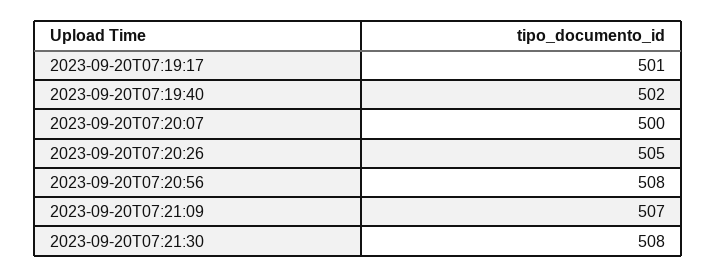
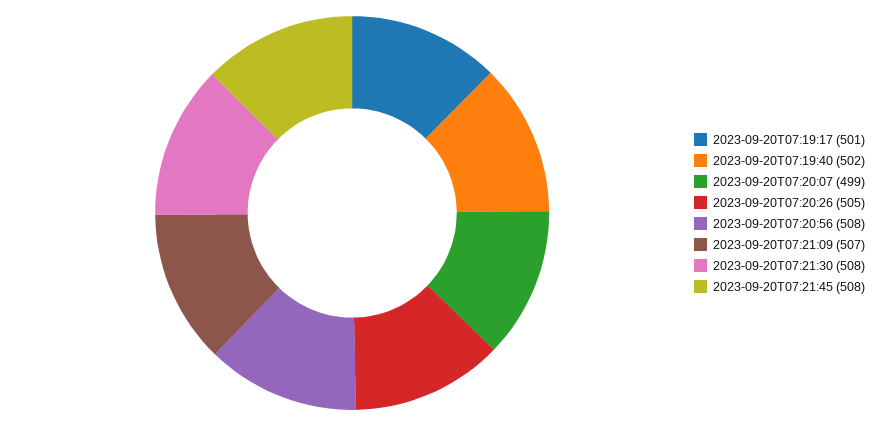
2023-09-20T07:20:07: 500 -> 499
2023-09-20T07:21:45: none -> 508

